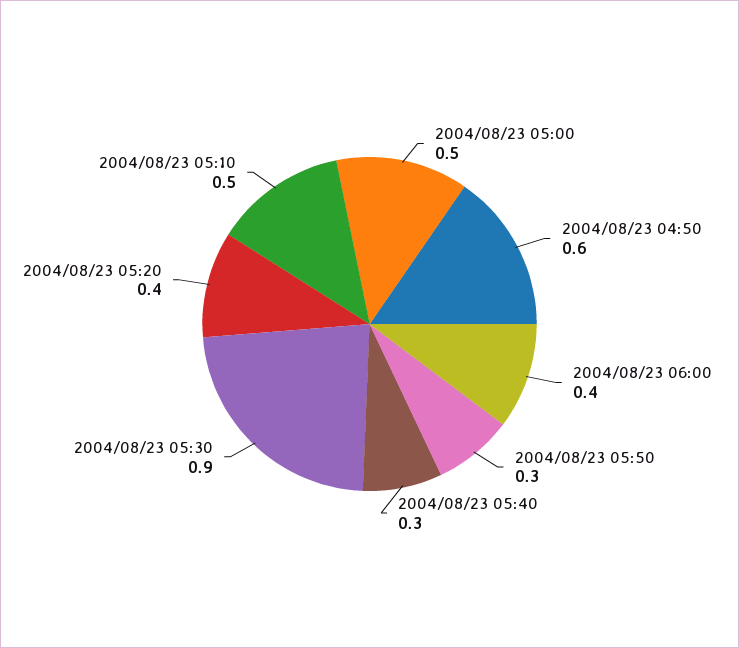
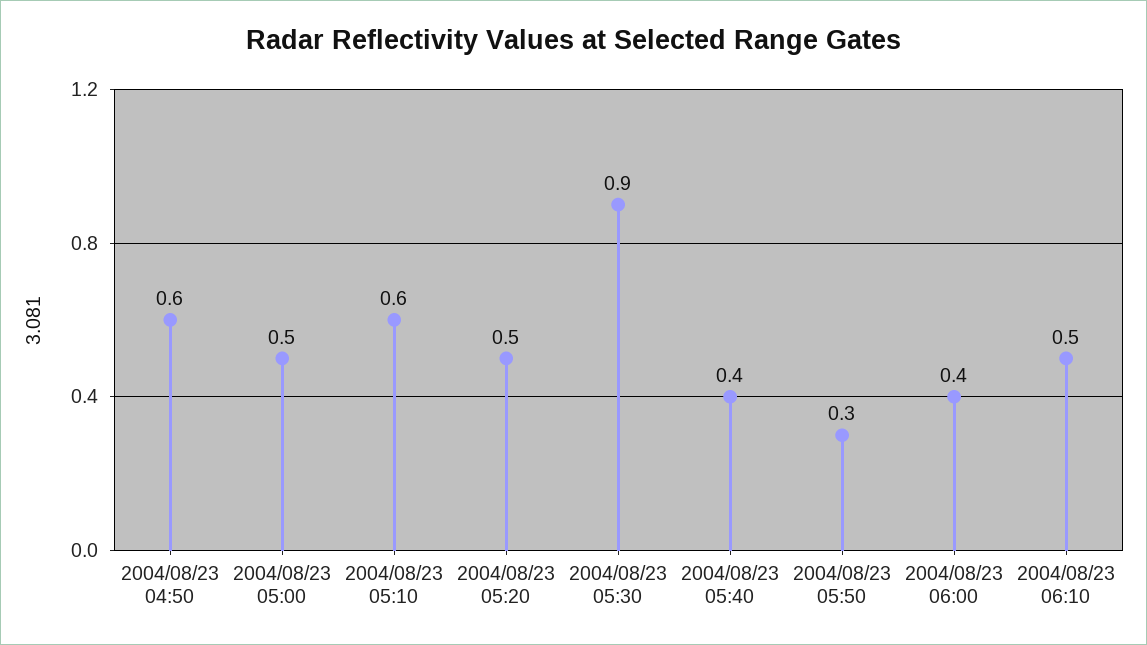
2004/08/23 05:40: 0.3 -> 0.4
2004/08/23 05:20: 0.4 -> 0.5
2004/08/23 05:10: 0.5 -> 0.6
2004/08/23 06:10: none -> 0.5

